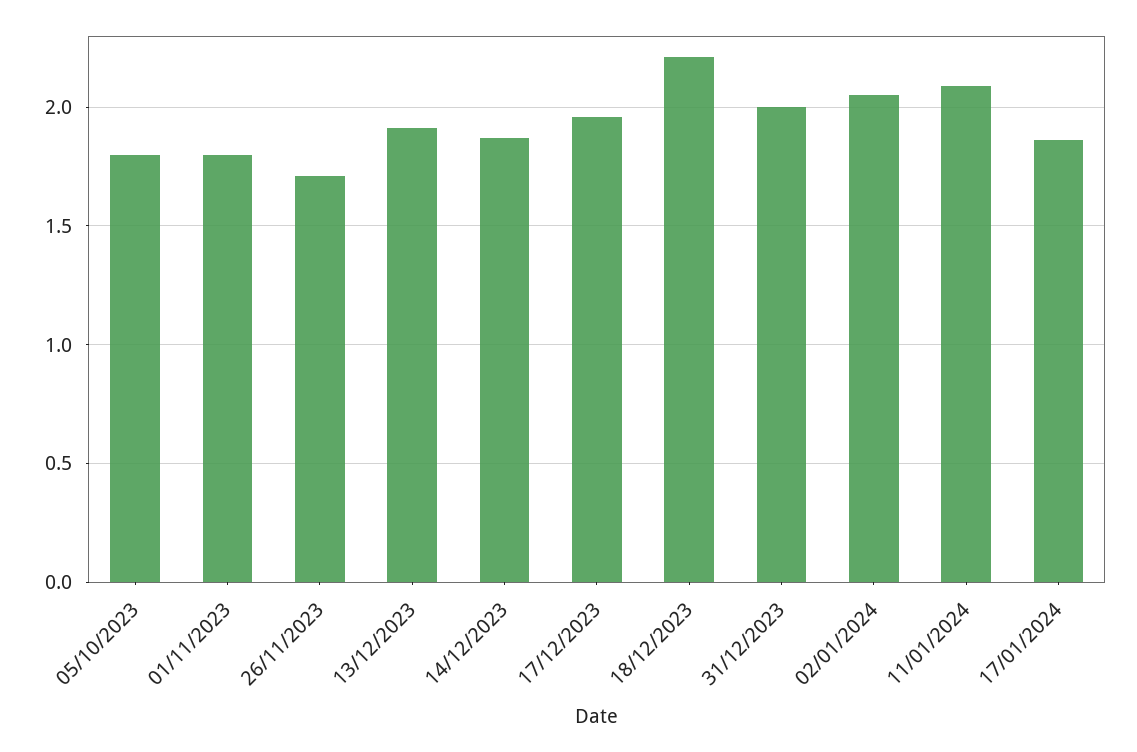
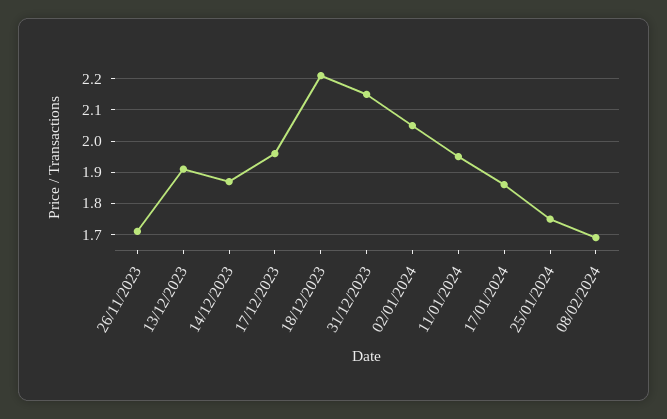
05/10/2023: 1.8 -> none
01/11/2023: 1.8 -> none
31/12/2023: 2 -> 2.15
11/01/2024: 2.1 -> 1.95
25/01/2024: none -> 1.75
08/02/2024: none -> 1.7

